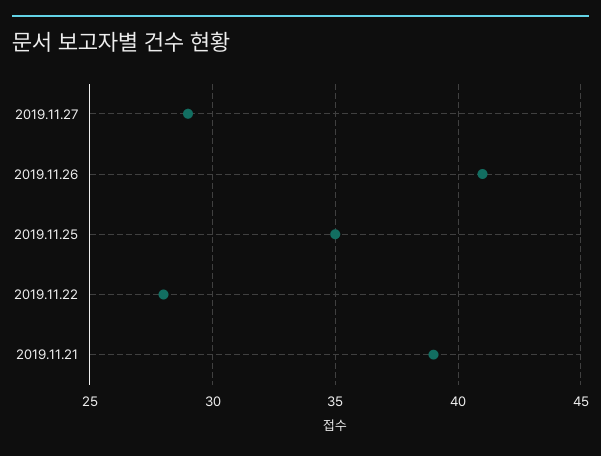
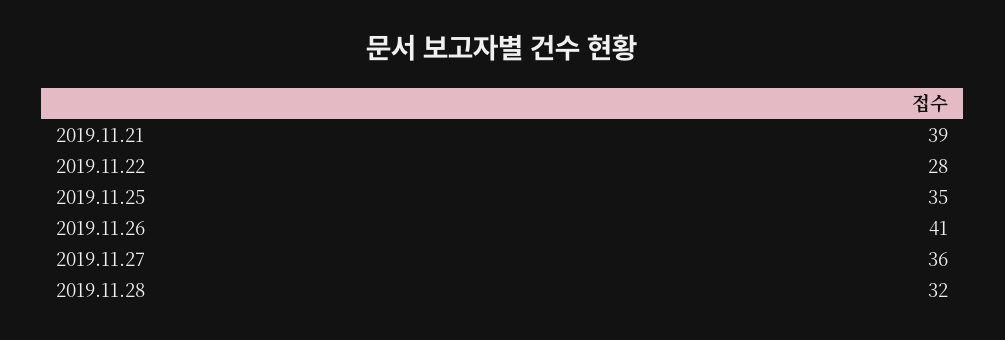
2019.11.27: 29 -> 36
2019.11.28: none -> 32

